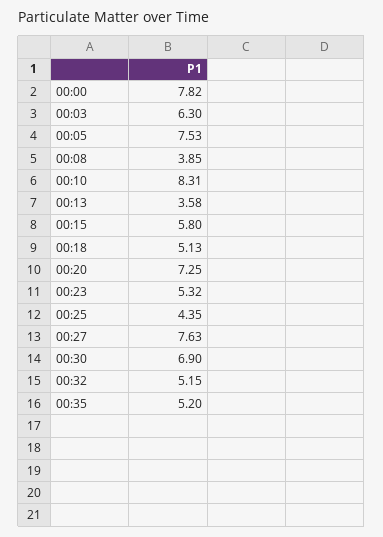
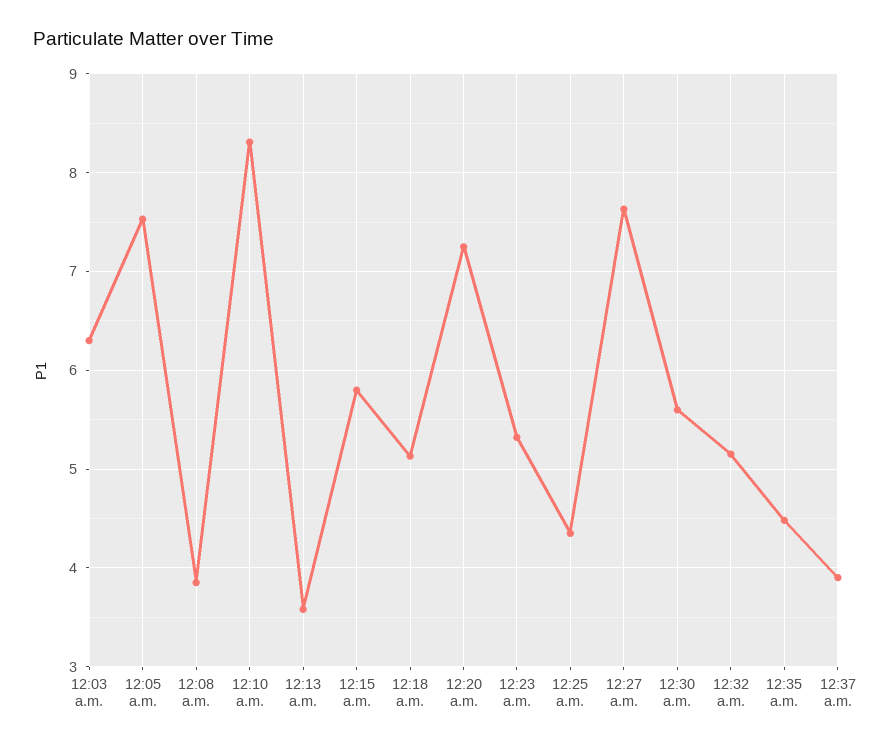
00:00: 7.82 -> none
00:30: 6.9 -> 5.6
00:35: 5.2 -> 4.5
12:37 a.m.: none -> 3.9

